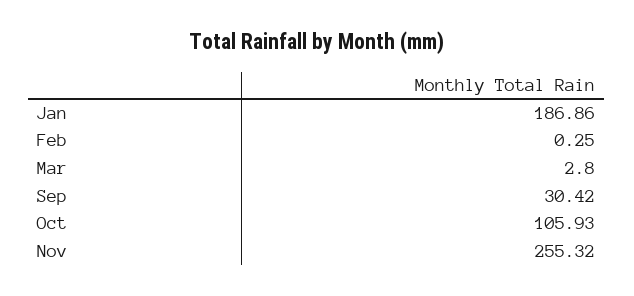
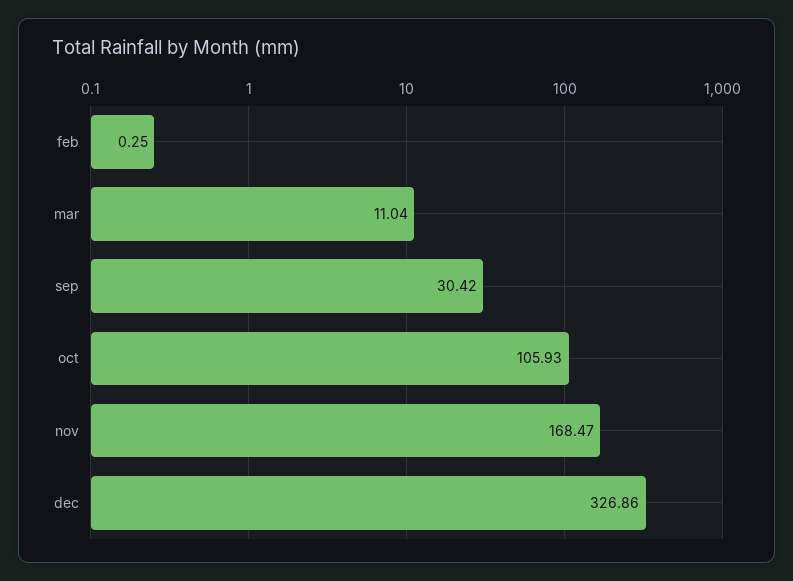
Jan: 186.86 -> none
Mar: 2.8 -> 11.04
Nov: 255.32 -> 168.47
dec: none -> 326.86

